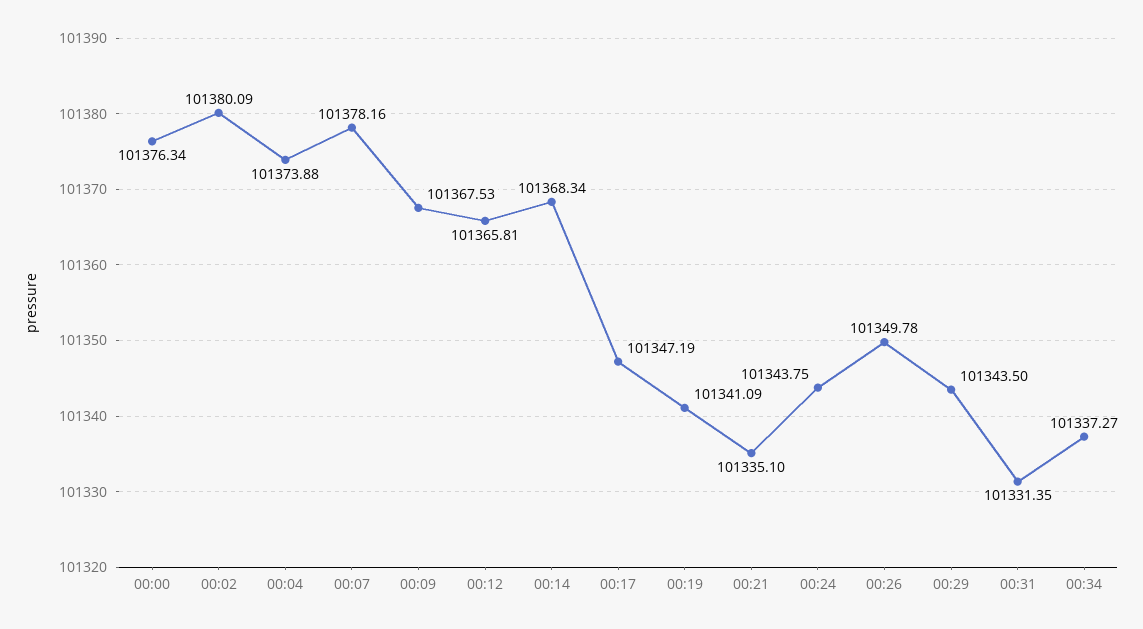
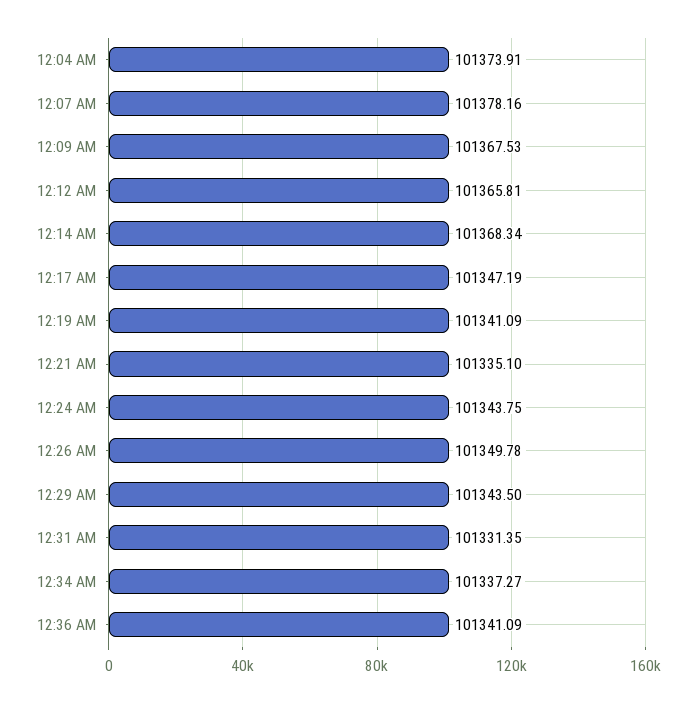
00:00: 101376.34 -> none
00:02: 101380.09 -> none
00:04: 101373.88 -> 101373.91
12:36 AM: none -> 101341.09

